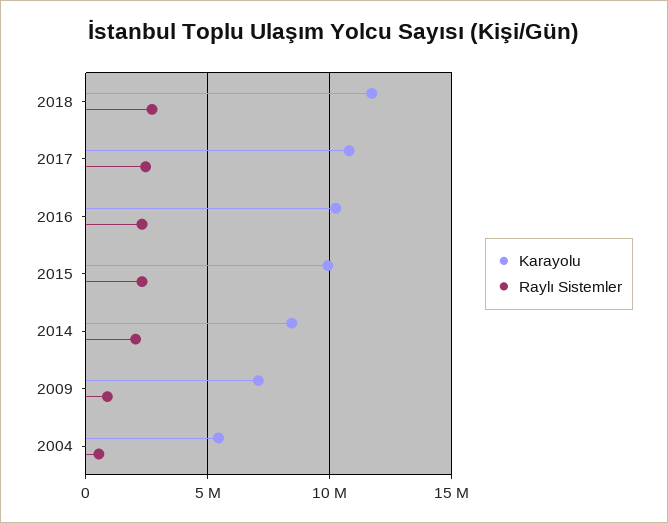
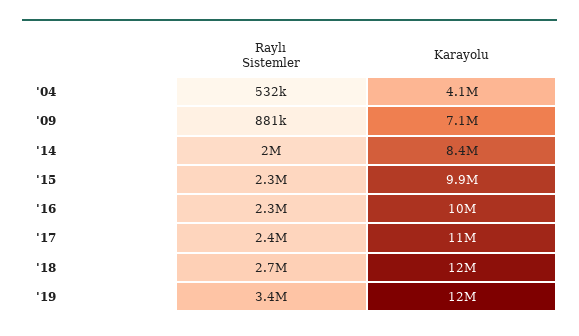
Karayolu, 2004: 5500000 -> 4100000
Raylı Sistemler, '19: none -> 3400000
Karayolu, '19: none -> 12000000

